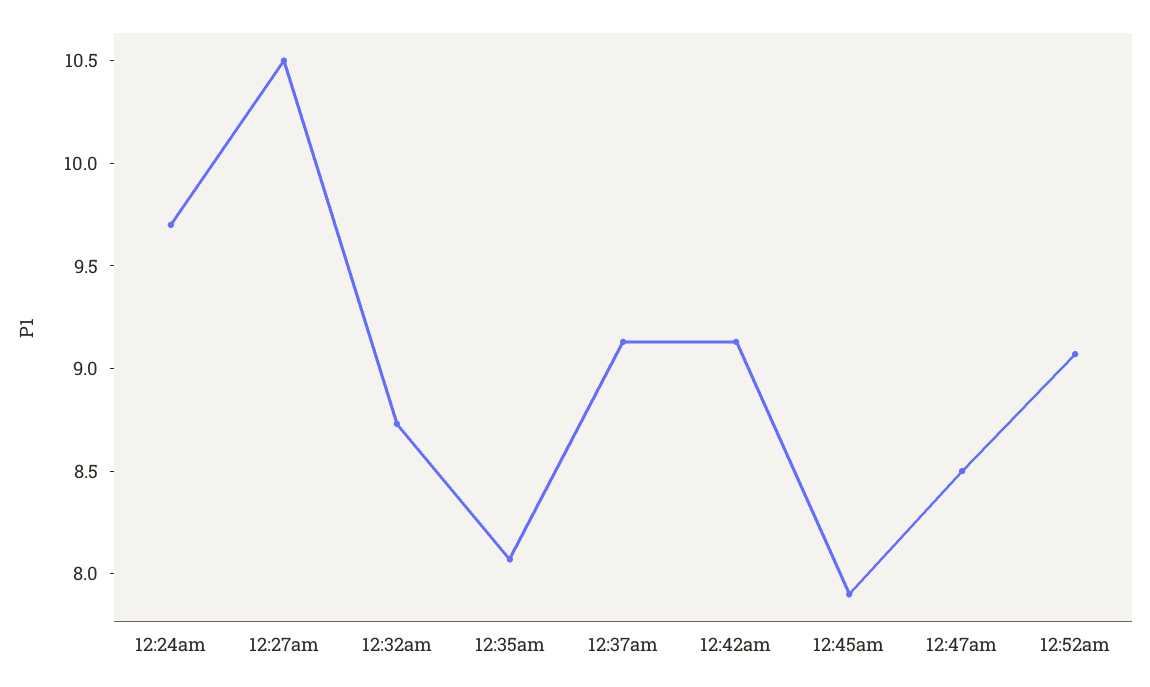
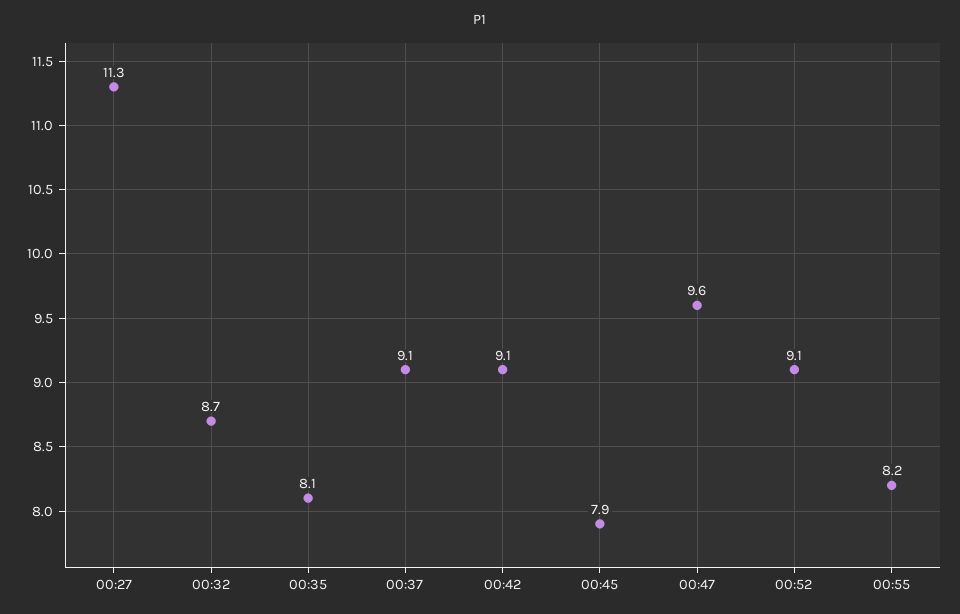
12:24am: 9.7 -> none
12:27am: 10.5 -> 11.3
12:47am: 8.5 -> 9.6
00:55: none -> 8.2

